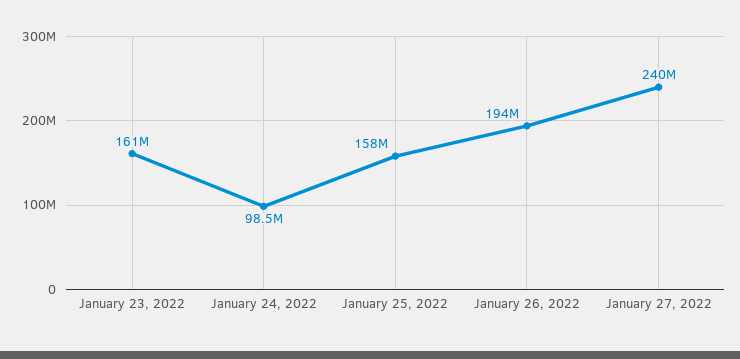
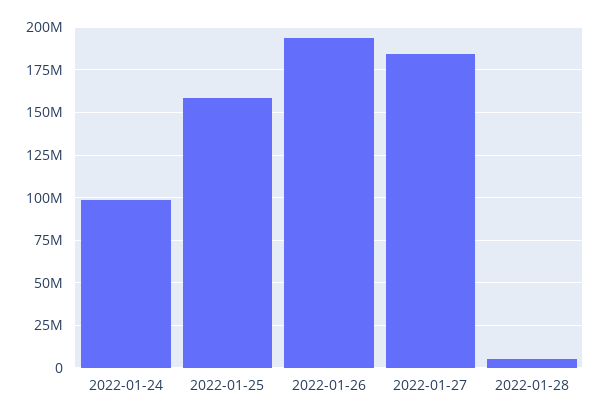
January 23, 2022: 161000000 -> none
January 27, 2022: 240000000 -> 185000000
2022-01-28: none -> 5000000

